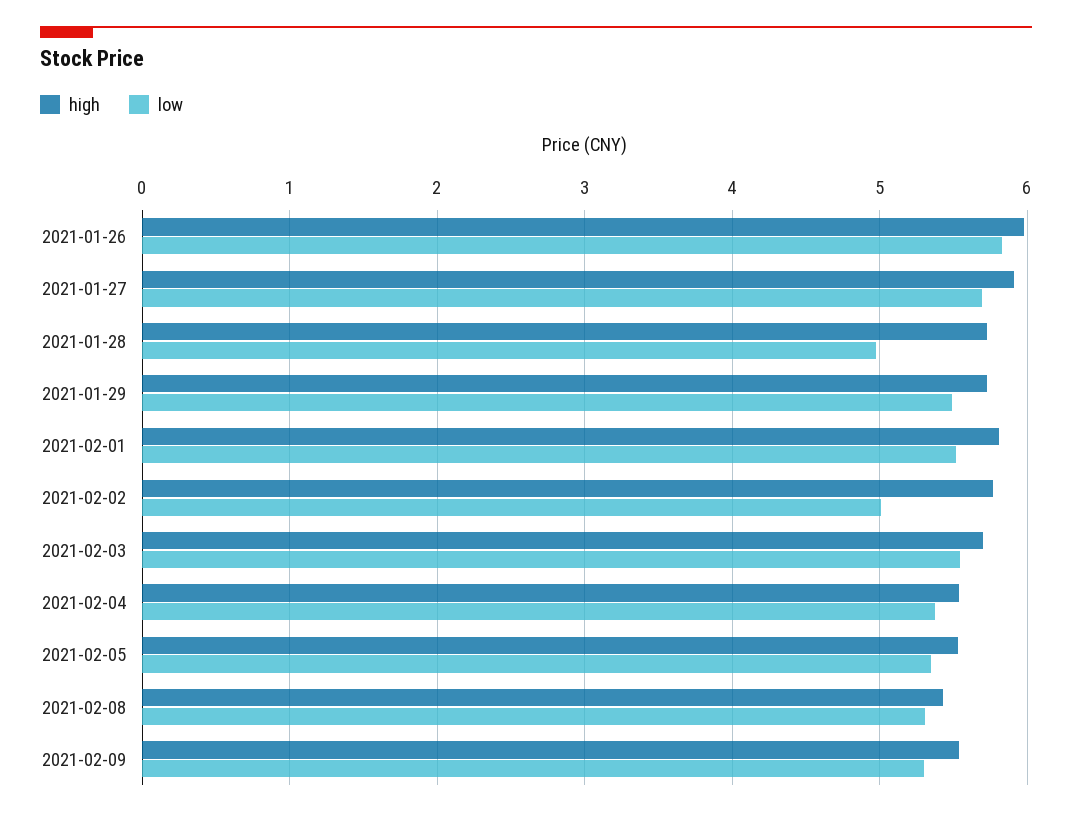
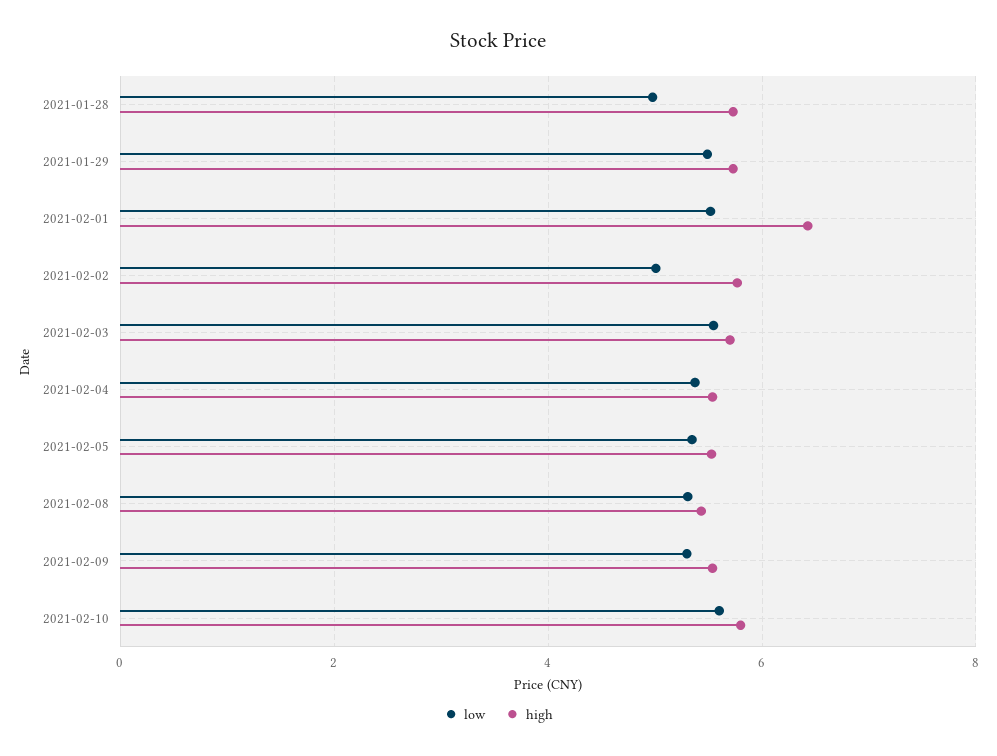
high, 2021-01-26: 6 -> none
low, 2021-01-26: 5.8 -> none
high, 2021-01-27: 5.9 -> none
low, 2021-01-27: 5.7 -> none
high, 2021-02-01: 5.8 -> 6.4
low, 2021-02-10: none -> 5.6
high, 2021-02-10: none -> 5.8

